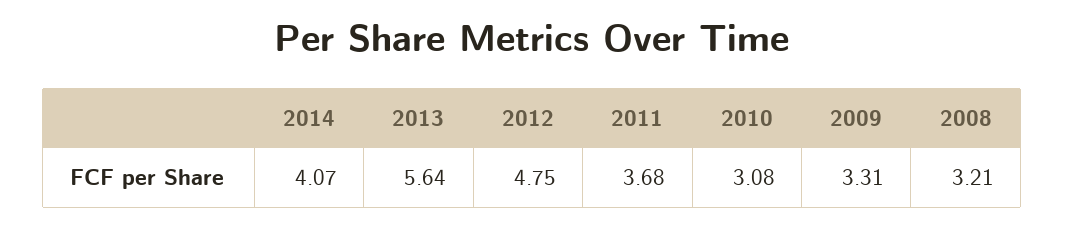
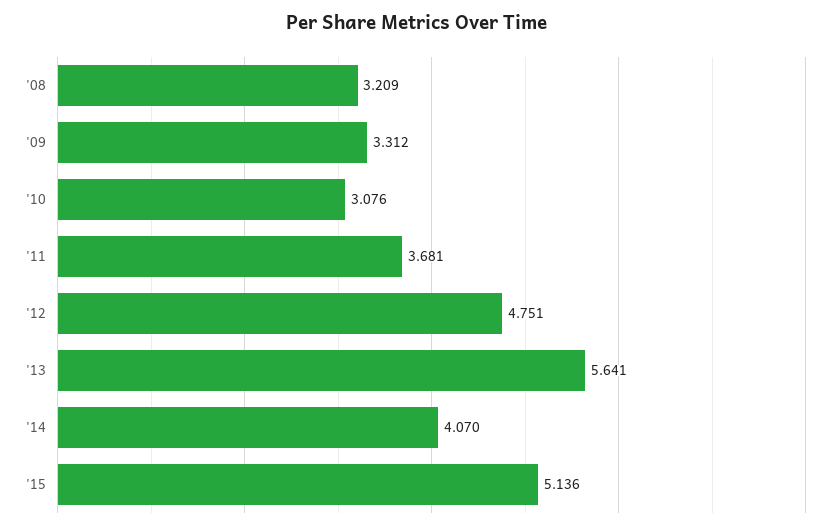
'15: none -> 5.136

